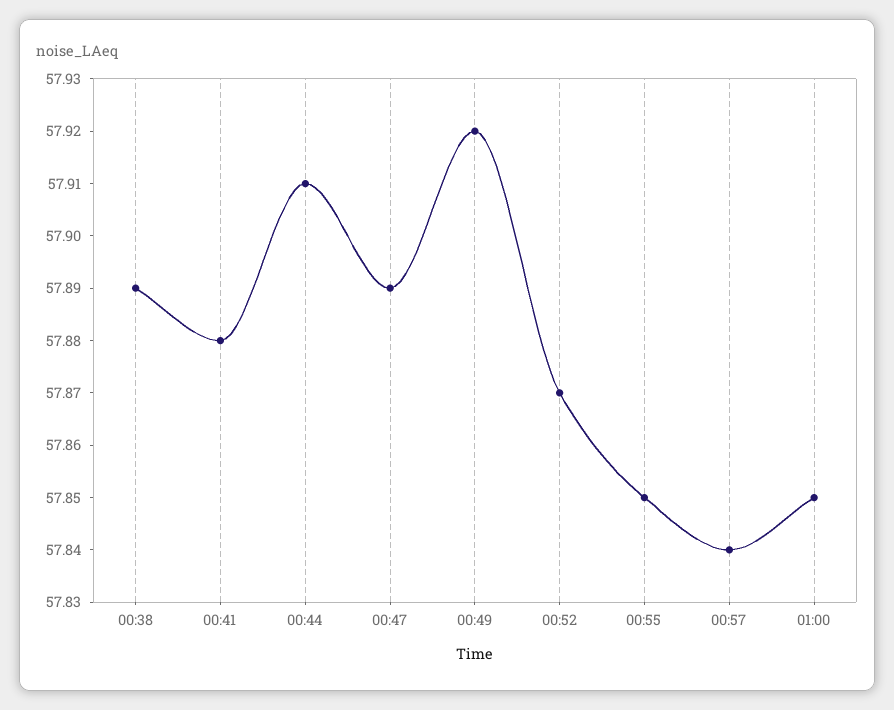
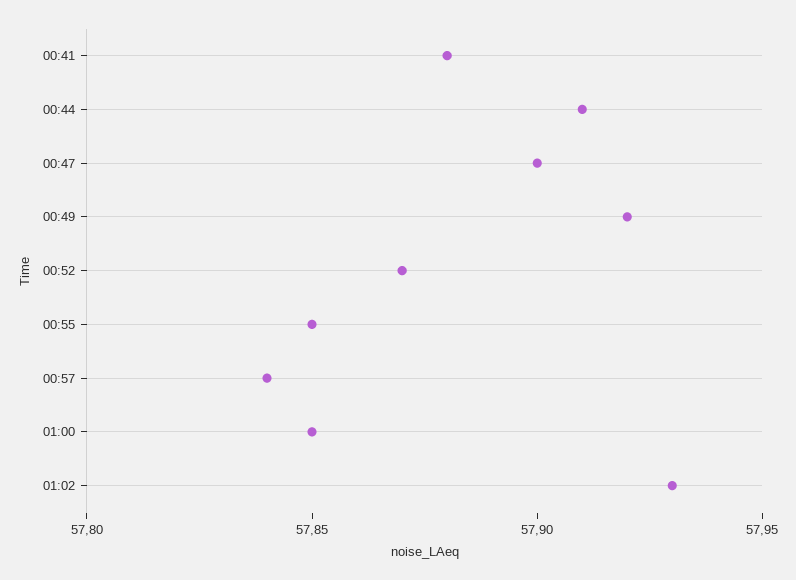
00:38: 57.89 -> none
00:47: 57.89 -> 57.9
01:02: none -> 57.93

